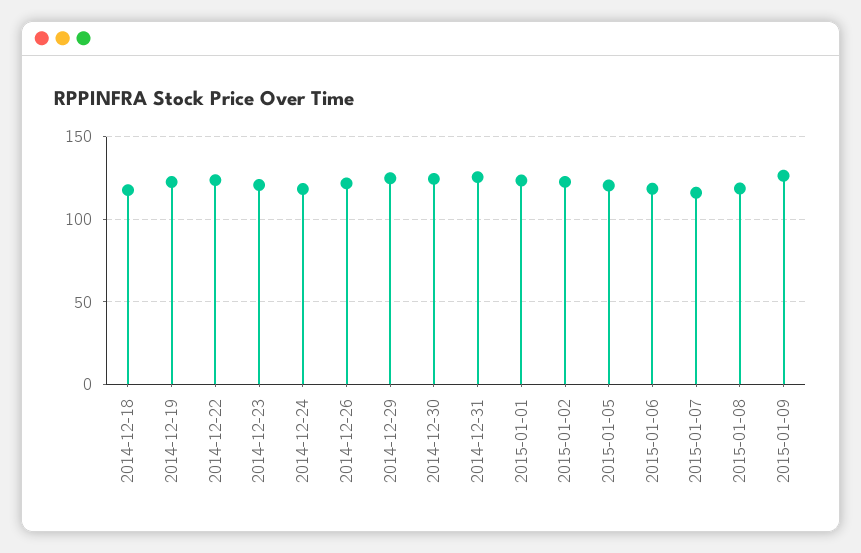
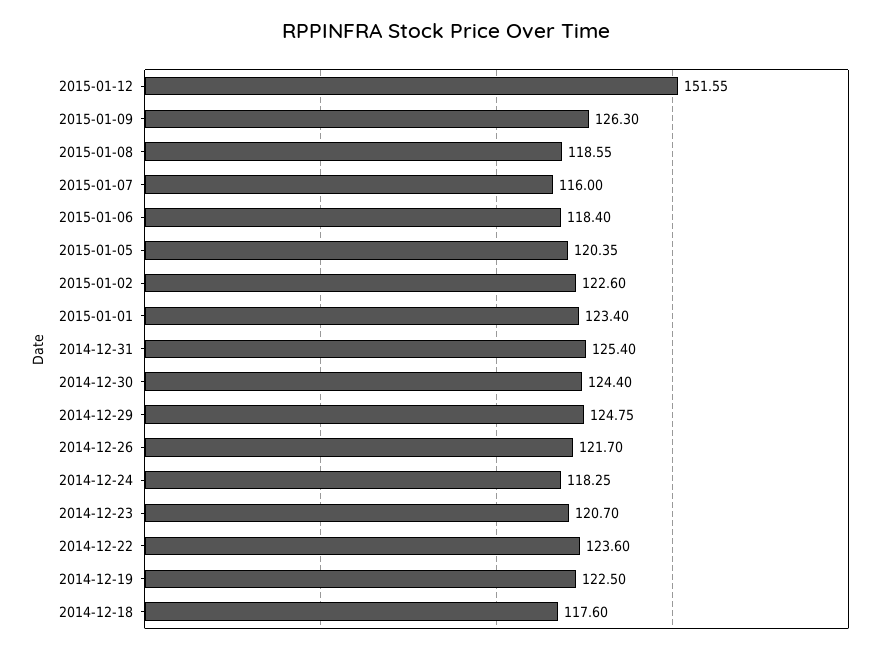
2015-01-12: none -> 151.55

